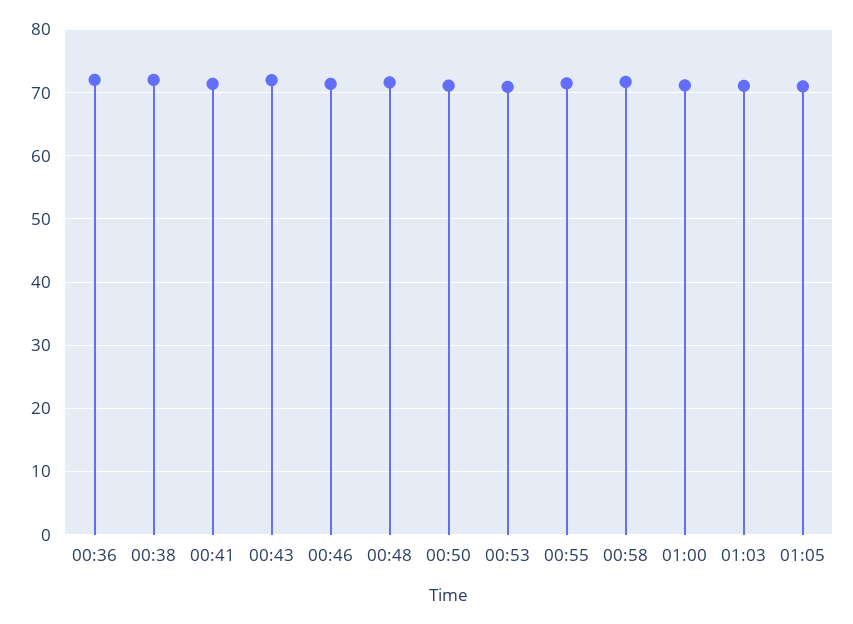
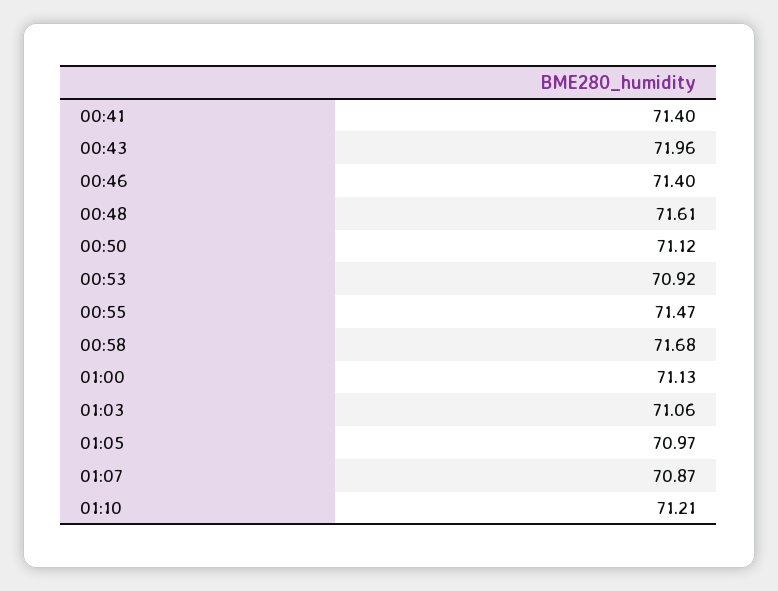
00:36: 72 -> none
00:38: 72 -> none
01:07: none -> 70.87
01:10: none -> 71.21

